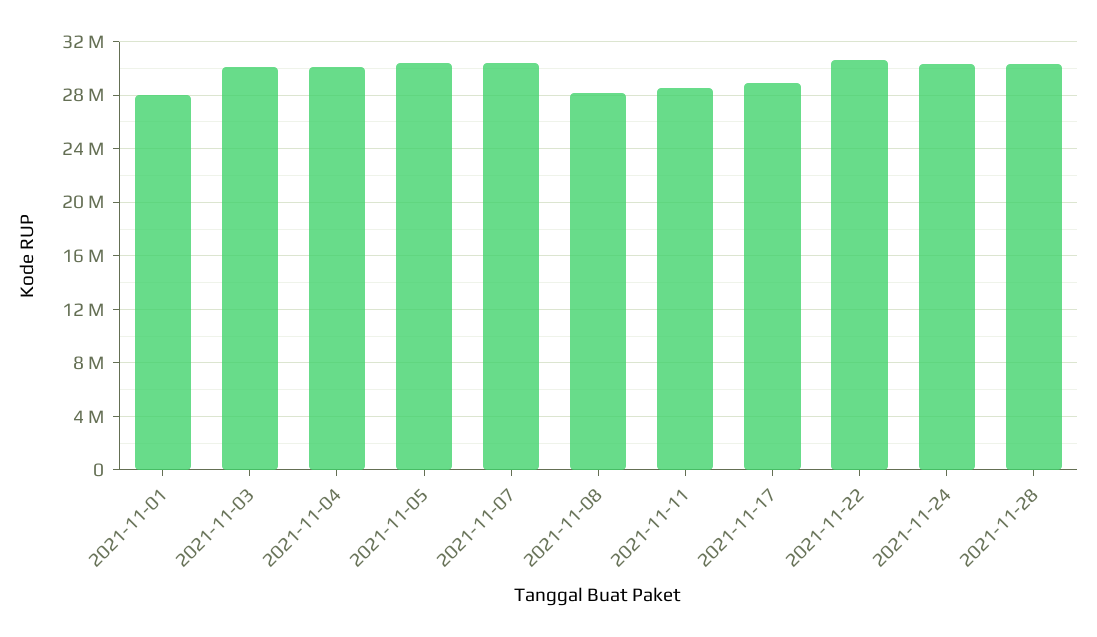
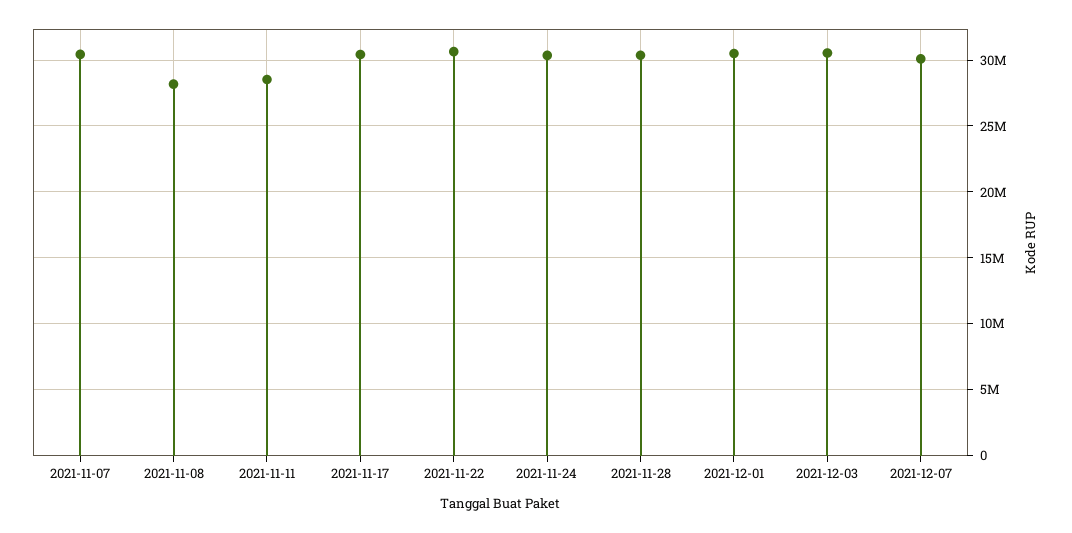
2021-11-01: 28000000 -> none
2021-11-03: 30000000 -> none
2021-11-04: 30000000 -> none
2021-11-05: 30500000 -> none
2021-11-17: 29000000 -> 30500000
2021-12-01: none -> 30500000
2021-12-03: none -> 30500000
2021-12-07: none -> 30000000

